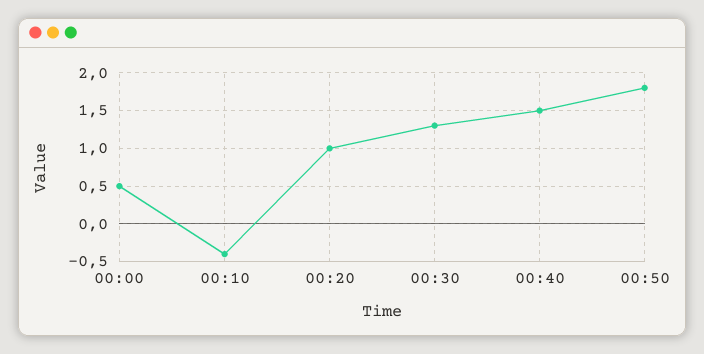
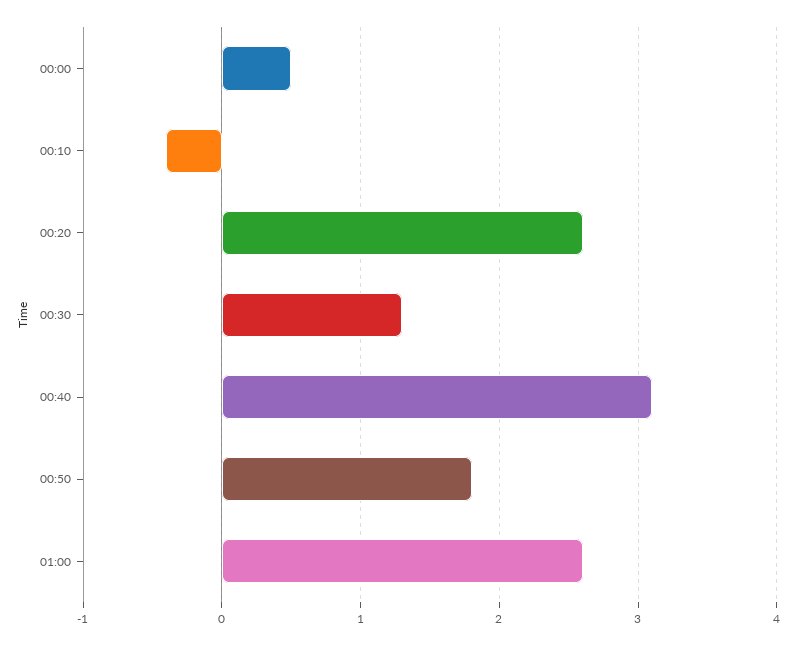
00:20: 1 -> 2.6
00:40: 1.5 -> 3.1
01:00: none -> 2.6

